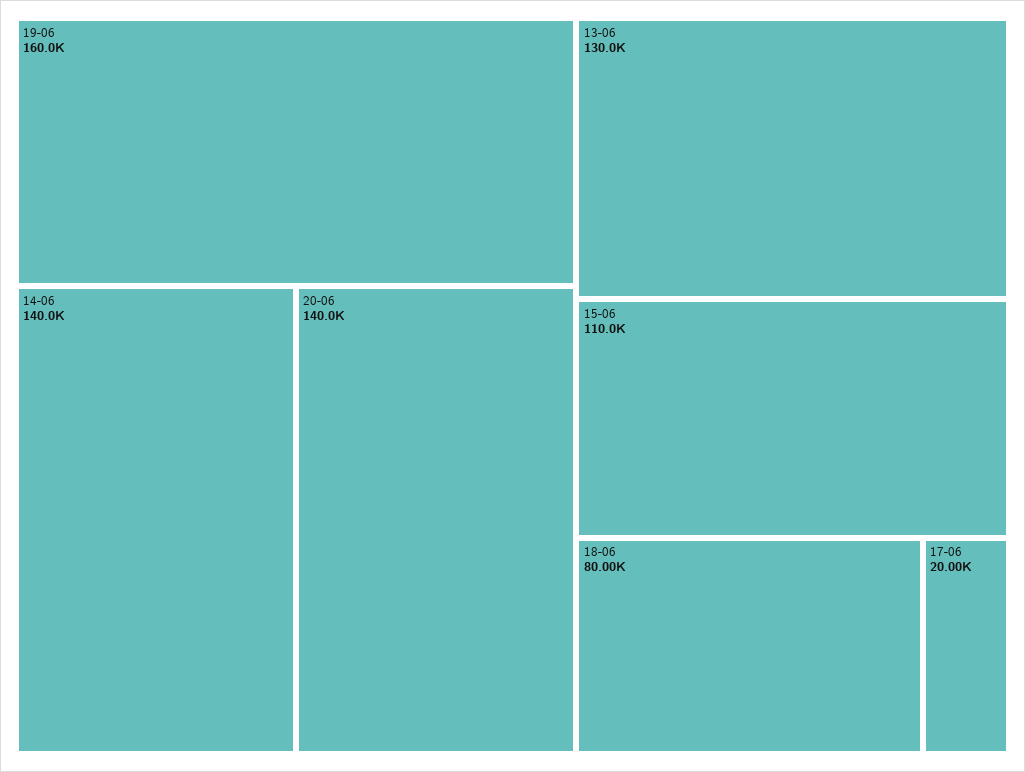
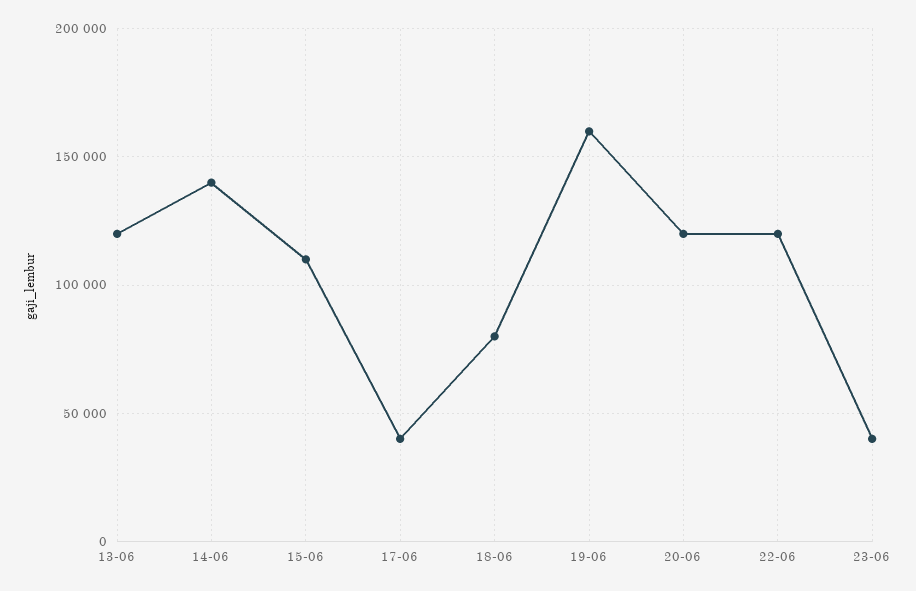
20-06: 140000 -> 120000
13-06: 130000 -> 120000
17-06: 20000 -> 40000
22-06: none -> 120000
23-06: none -> 40000

